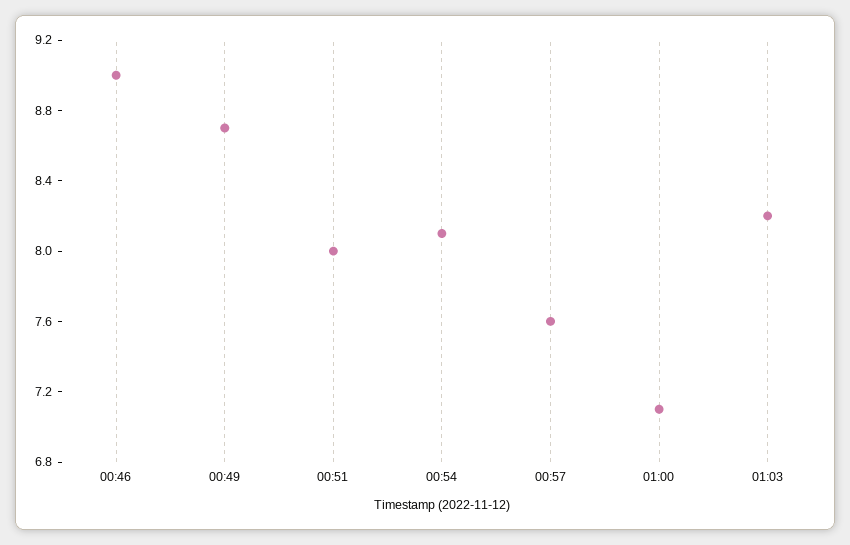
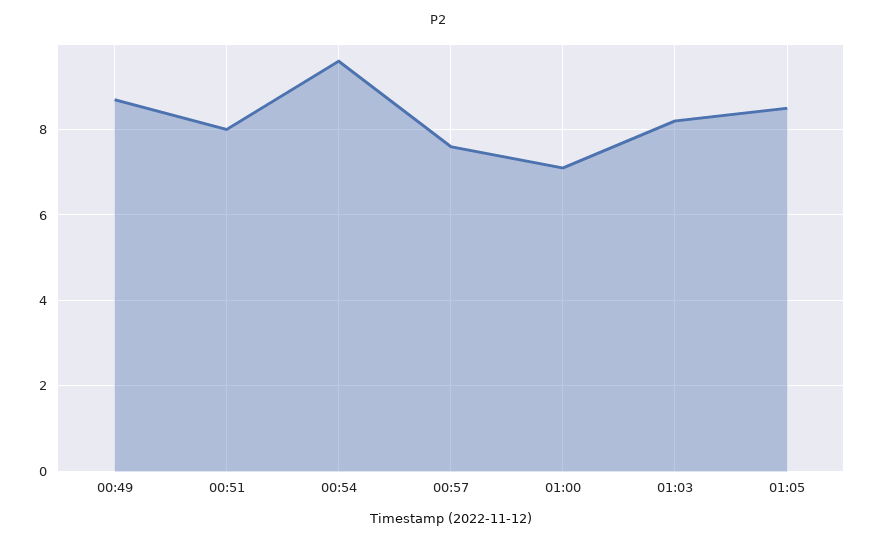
00:46: 9 -> none
00:54: 8.1 -> 9.5
01:05: none -> 8.5

